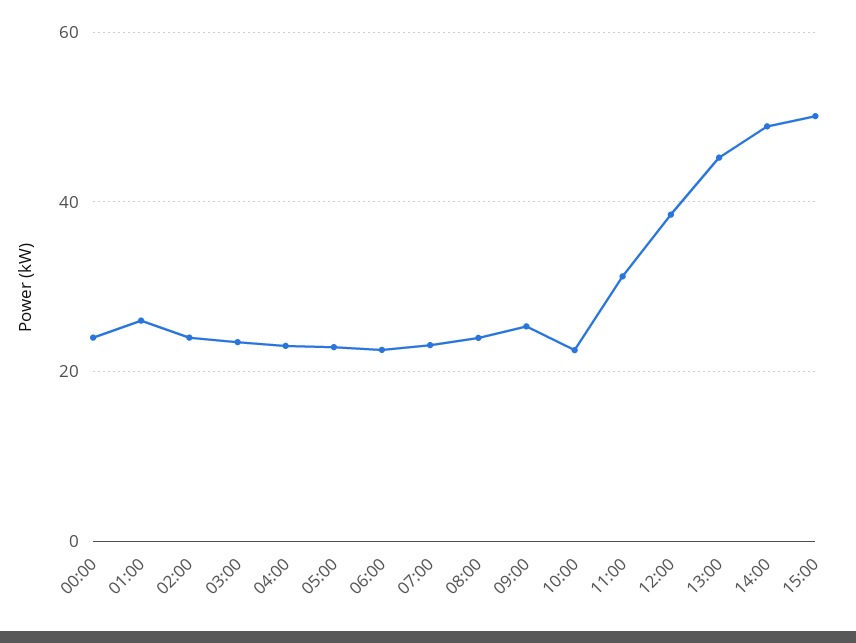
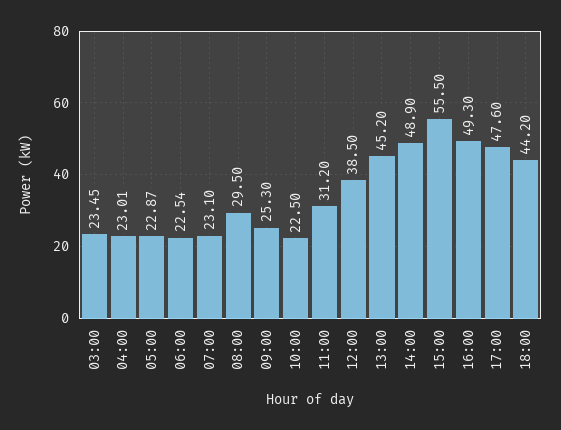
00:00: 24 -> none
01:00: 26 -> none
02:00: 24 -> none
08:00: 24 -> 29.5
15:00: 50 -> 55.5
16:00: none -> 49.3
17:00: none -> 47.6
18:00: none -> 44.2

